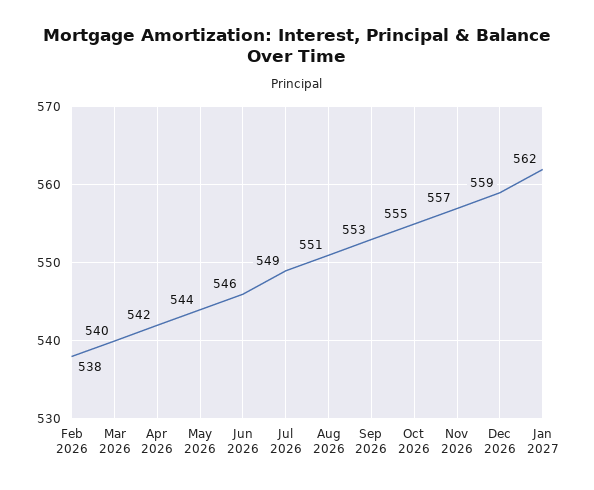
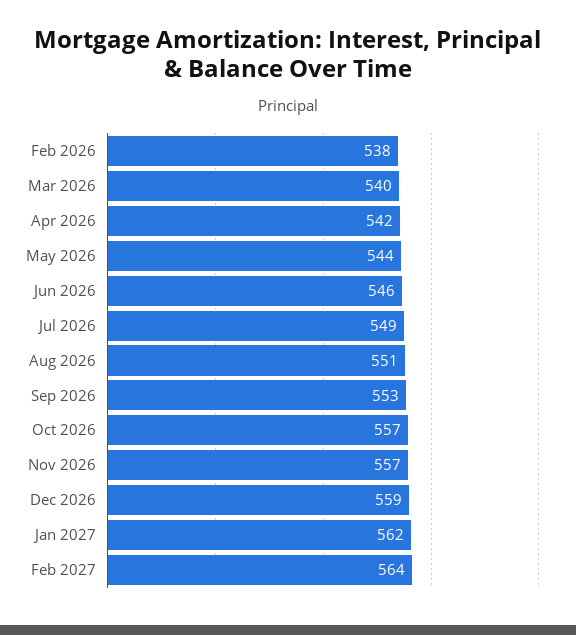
Oct 2026: 555 -> 557
Feb 2027: none -> 564

